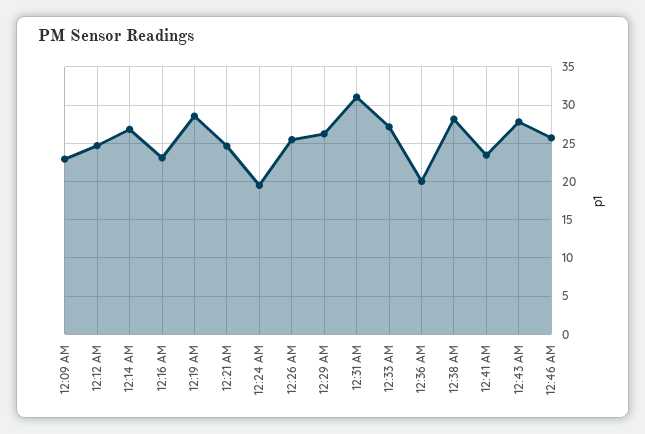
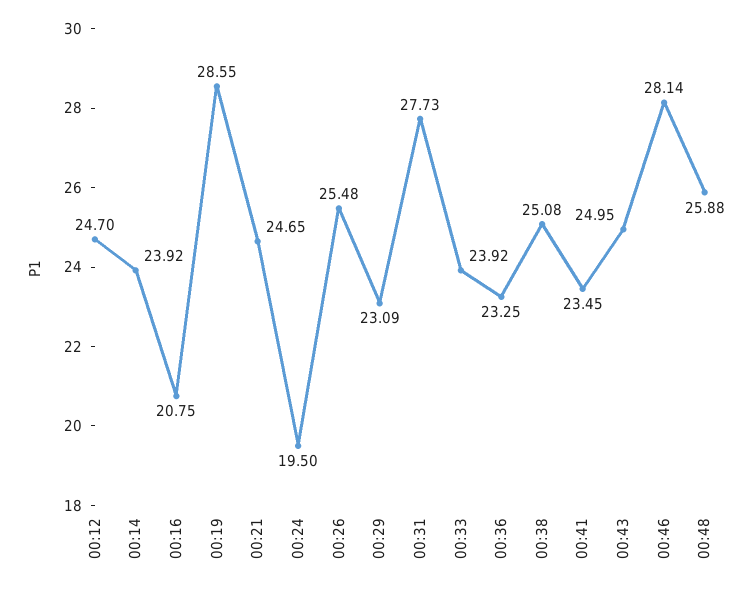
12:09 AM: 23 -> none
12:14 AM: 27 -> 23.92
12:16 AM: 23 -> 20.75
12:29 AM: 26 -> 23.09
12:31 AM: 31 -> 27.73
12:33 AM: 27 -> 23.92
12:36 AM: 20 -> 23.25
12:38 AM: 28 -> 25.08
12:43 AM: 28 -> 24.95
12:46 AM: 26 -> 28.14
00:48: none -> 25.88

